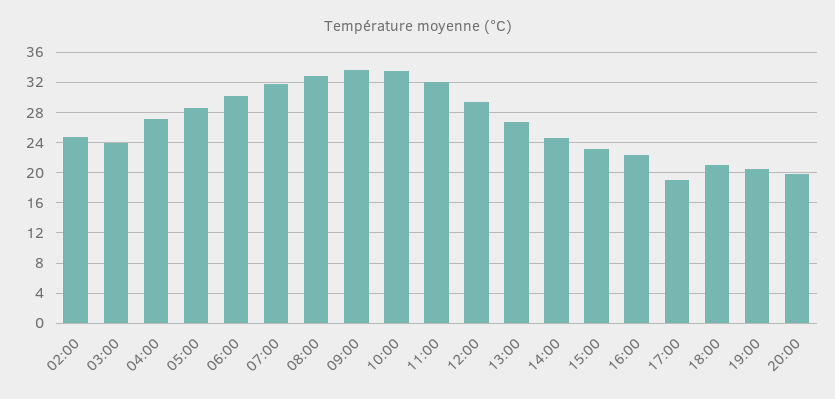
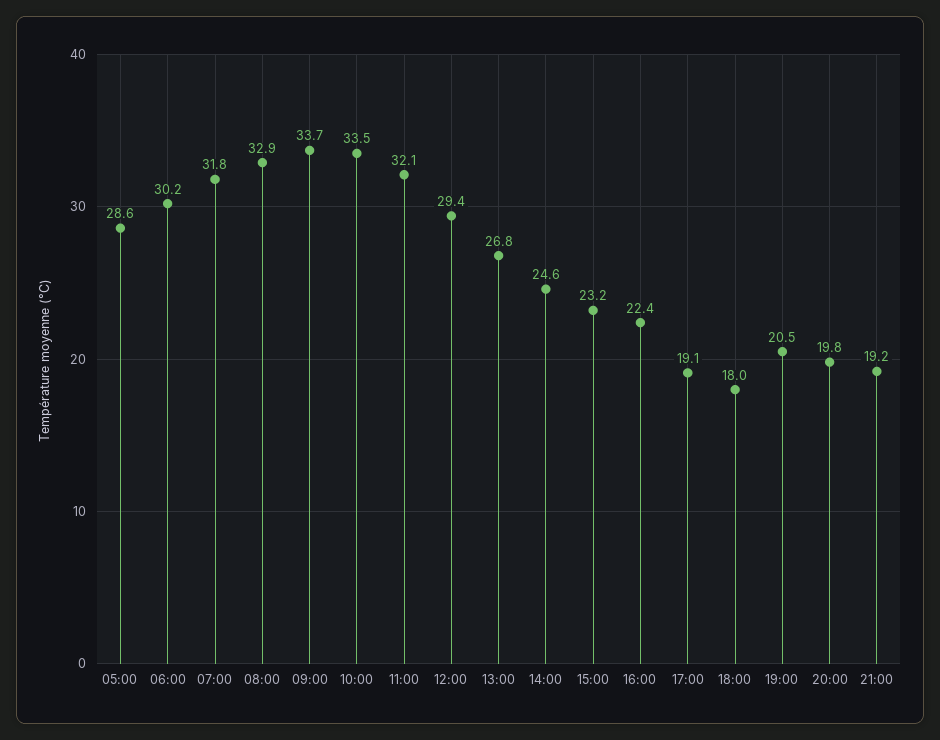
02:00: 25 -> none
03:00: 24 -> none
04:00: 27 -> none
18:00: 21 -> 18
21:00: none -> 19.2

